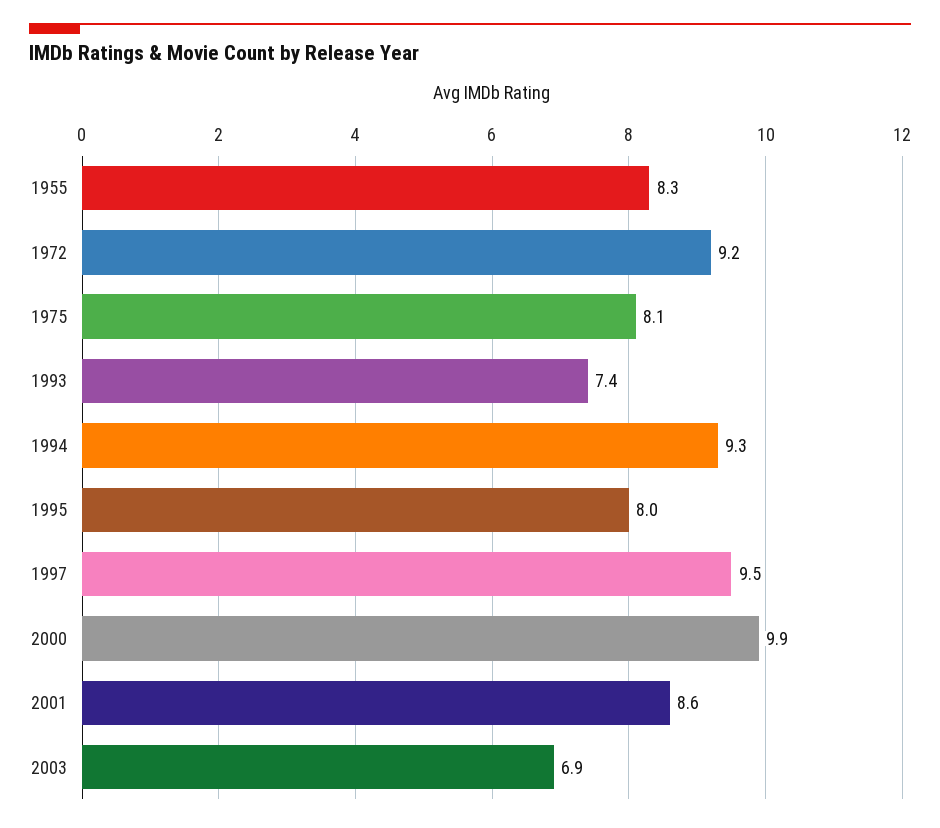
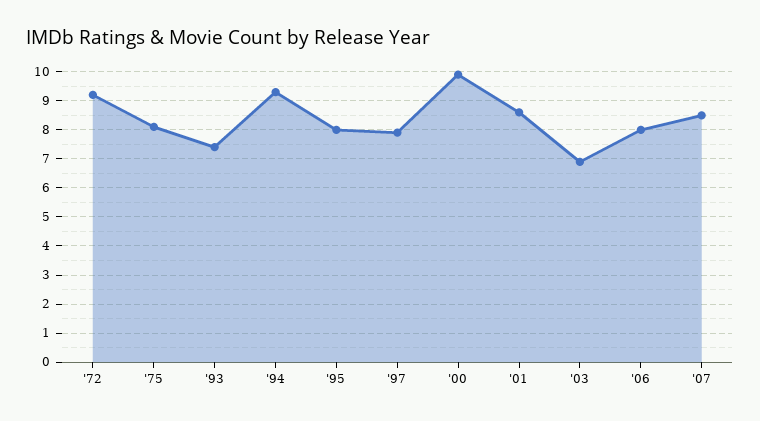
1955: 8.3 -> none
1997: 9.5 -> 8
'06: none -> 8
'07: none -> 8.5

